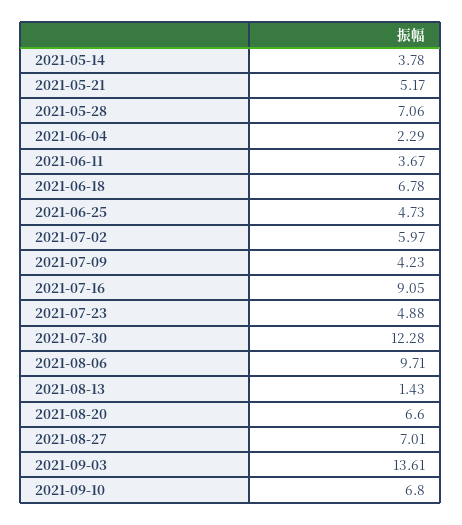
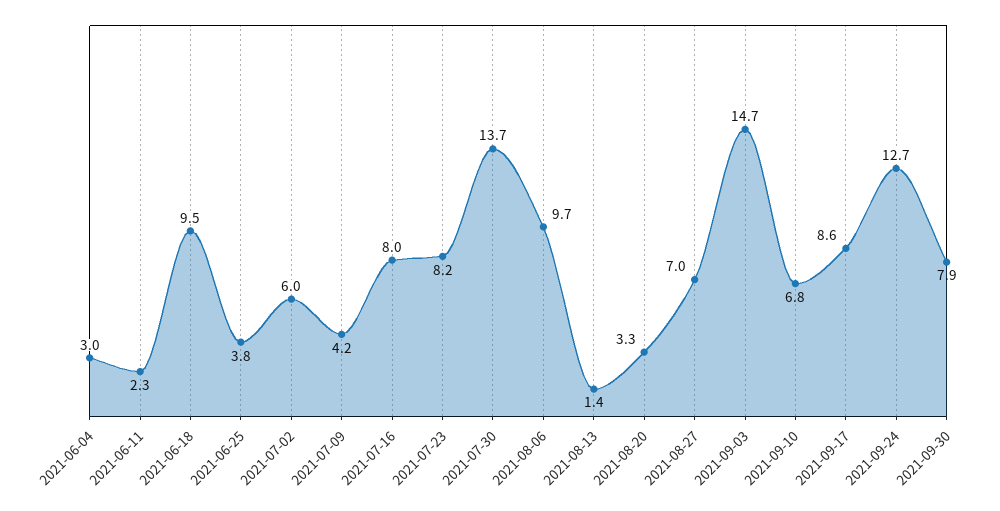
2021-05-14: 3.78 -> none
2021-05-21: 5.17 -> none
2021-05-28: 7.06 -> none
2021-06-04: 2.29 -> 3
2021-06-11: 3.67 -> 2.3
2021-06-18: 6.78 -> 9.5
2021-06-25: 4.73 -> 3.8
2021-07-16: 9.05 -> 8
2021-07-23: 4.88 -> 8.2
2021-07-30: 12.28 -> 13.7
2021-08-20: 6.6 -> 3.3
2021-09-03: 13.61 -> 14.7
2021-09-17: none -> 8.6
2021-09-24: none -> 12.7
2021-09-30: none -> 7.9

